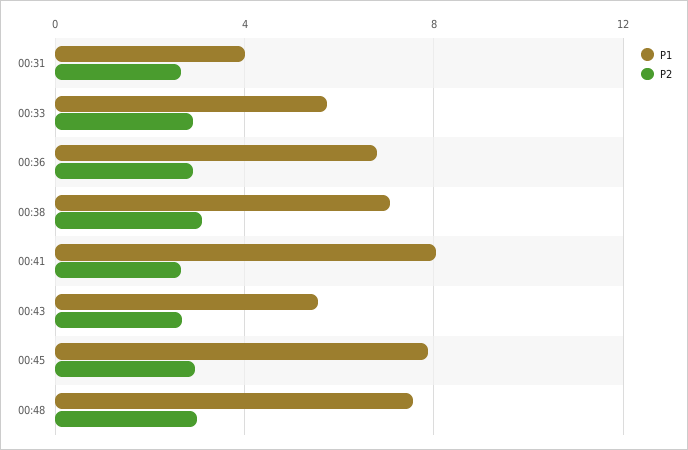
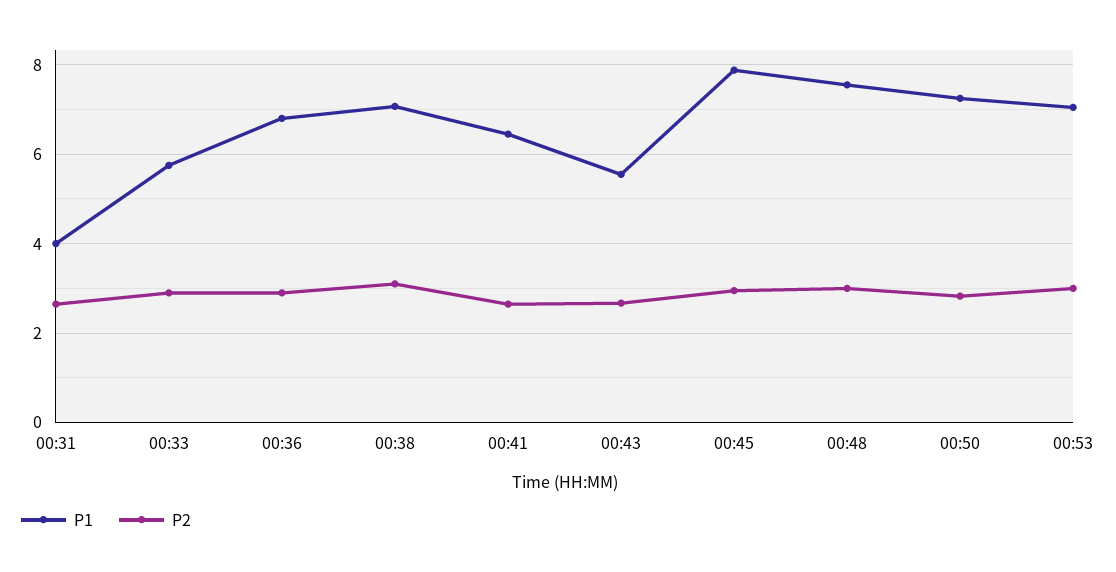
P1, 00:41: 8 -> 6.4
P1, 00:50: none -> 7.2
P2, 00:50: none -> 2.8
P1, 00:53: none -> 7
P2, 00:53: none -> 3

